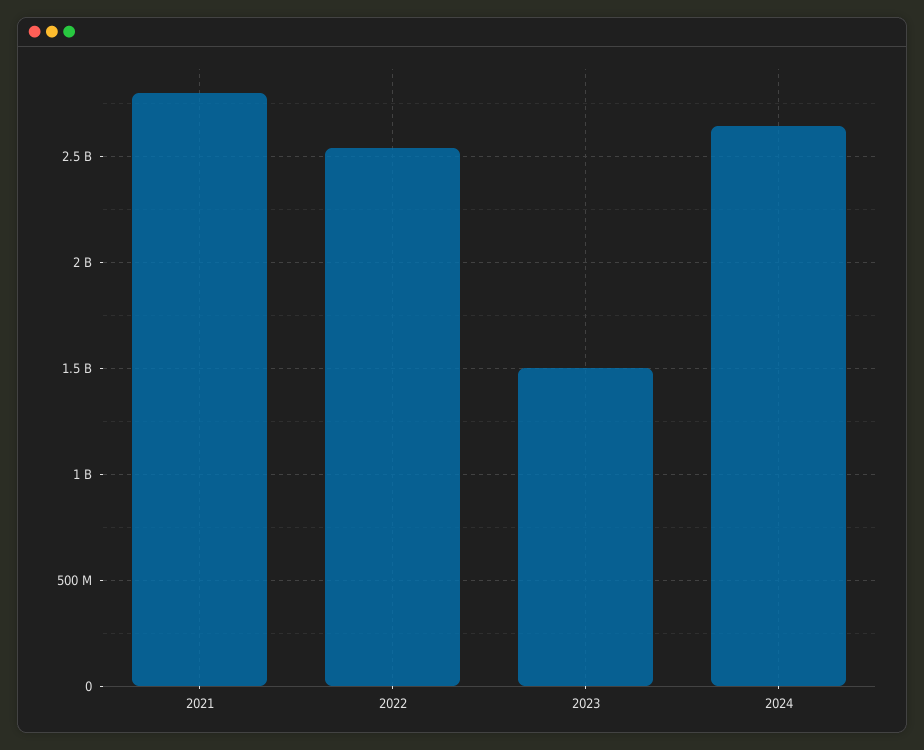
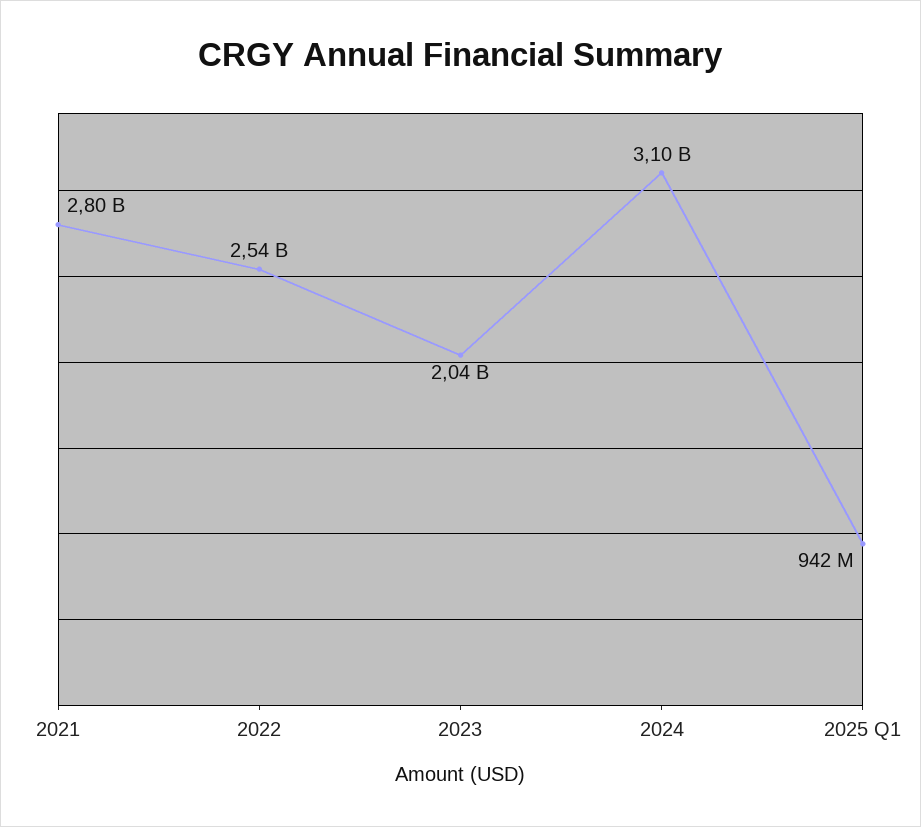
2023: 1500000000 -> 2040000000
2024: 2650000000 -> 3100000000
2025 Q1: none -> 942000000

